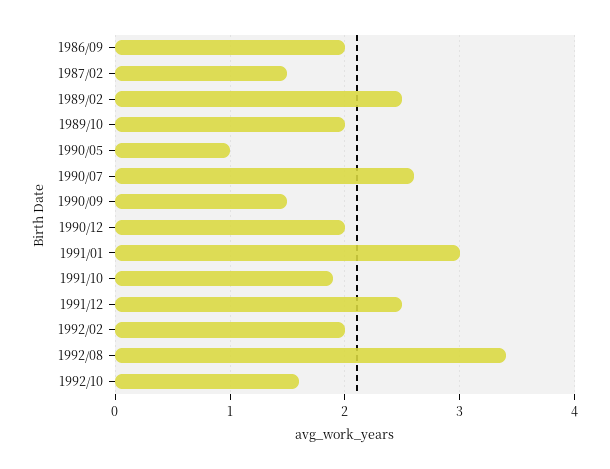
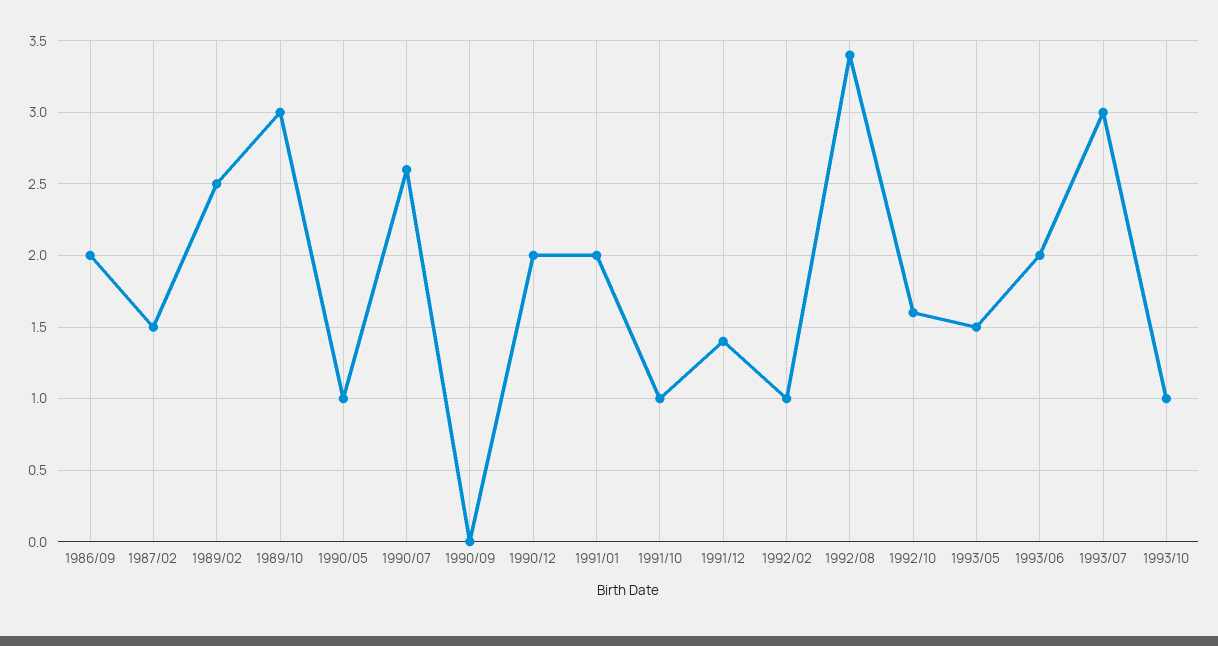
1989/10: 2 -> 3
1990/09: 1.5 -> 0
1991/01: 3 -> 2
1991/10: 1.9 -> 1
1991/12: 2.5 -> 1.4
1992/02: 2 -> 1
1993/05: none -> 1.5
1993/06: none -> 2
1993/07: none -> 3
1993/10: none -> 1

